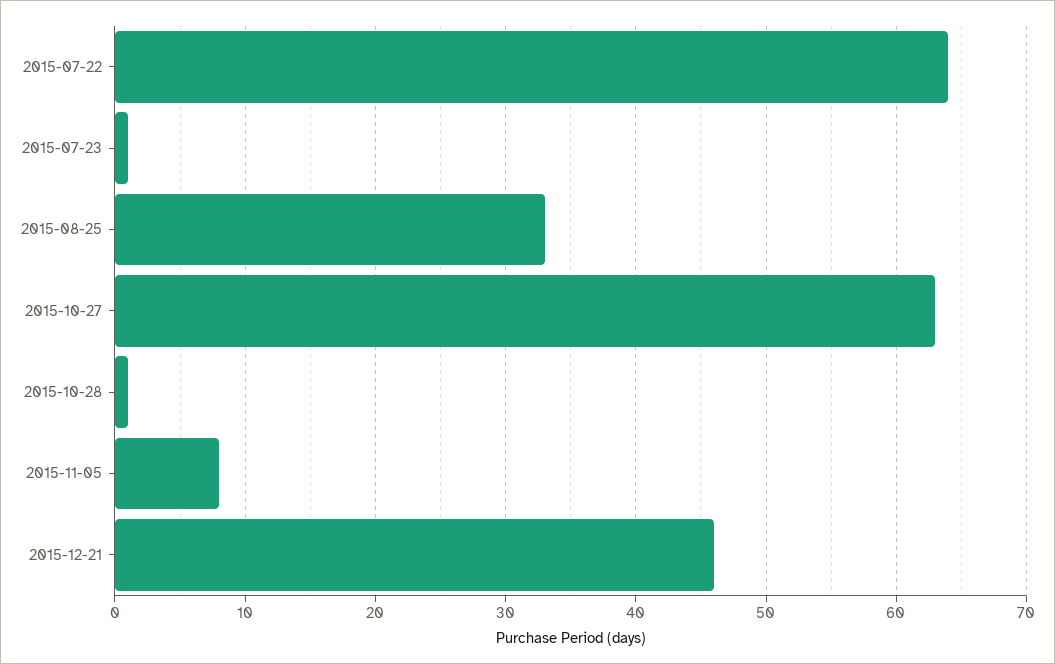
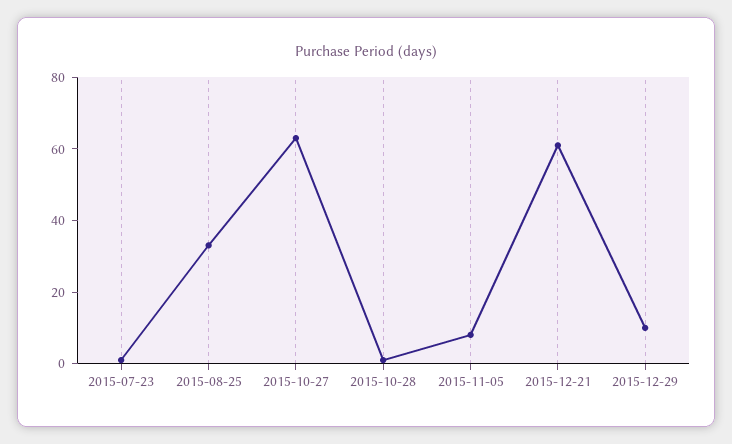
2015-07-22: 64 -> none
2015-12-21: 46 -> 60
2015-12-29: none -> 10

